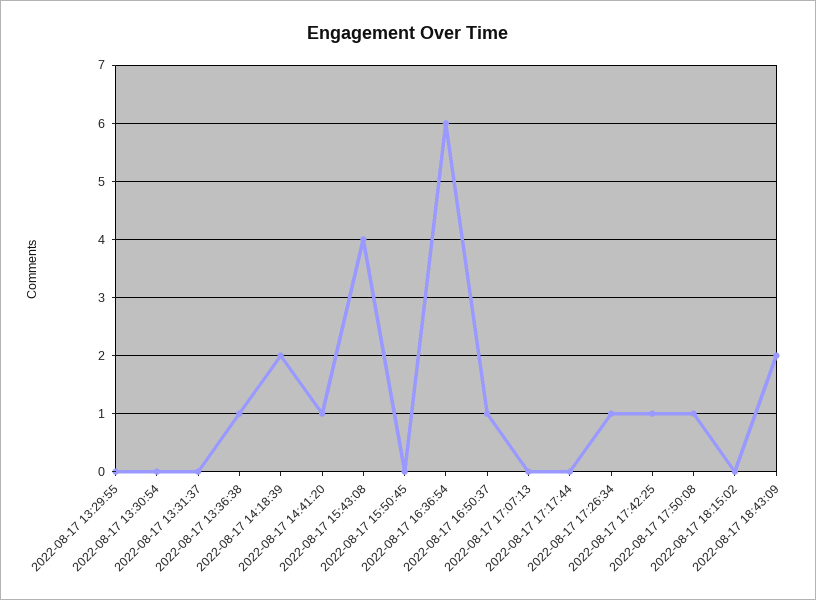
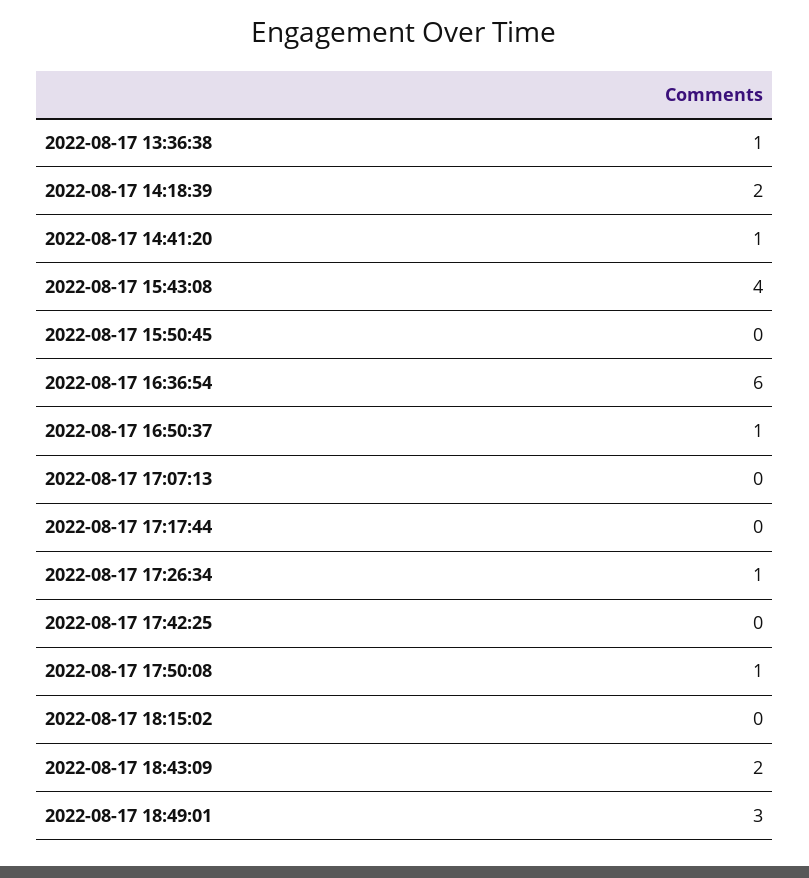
2022-08-17 13:29:55: 0 -> none
2022-08-17 13:30:54: 0 -> none
2022-08-17 13:31:37: 0 -> none
2022-08-17 17:42:25: 1 -> 0
2022-08-17 18:49:01: none -> 3

